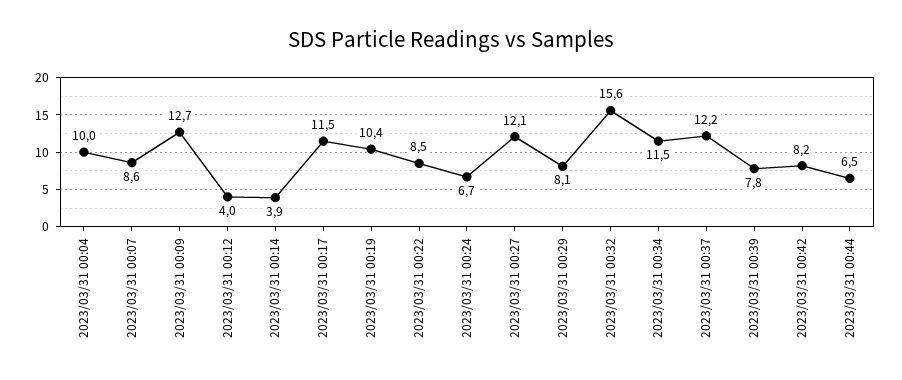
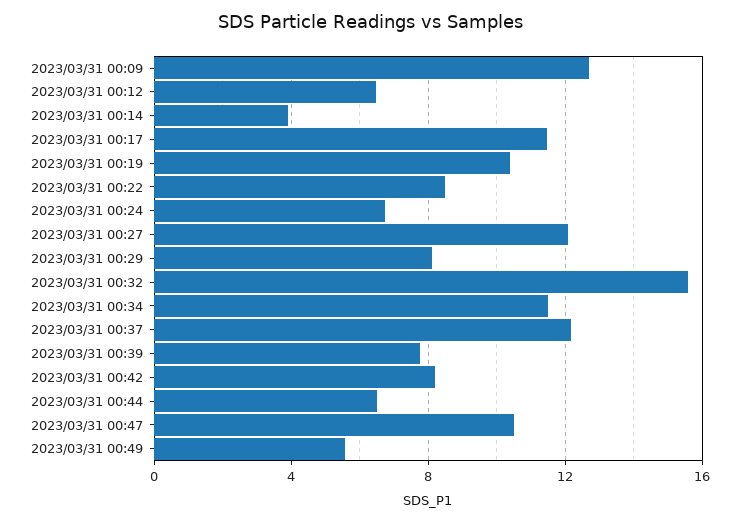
2023/03/31 00:04: 10 -> none
2023/03/31 00:07: 8.6 -> none
2023/03/31 00:12: 4 -> 6.5
2023/03/31 00:47: none -> 10.5
2023/03/31 00:49: none -> 5.5

